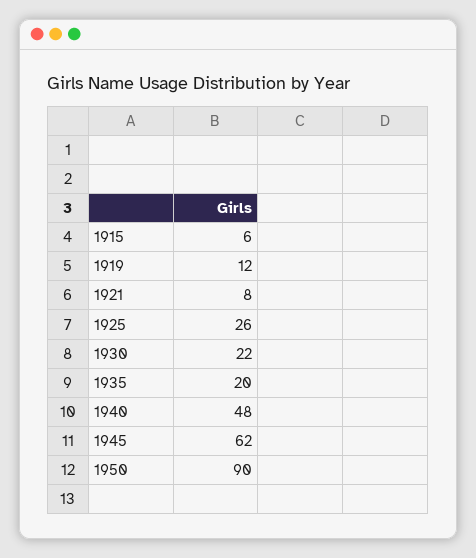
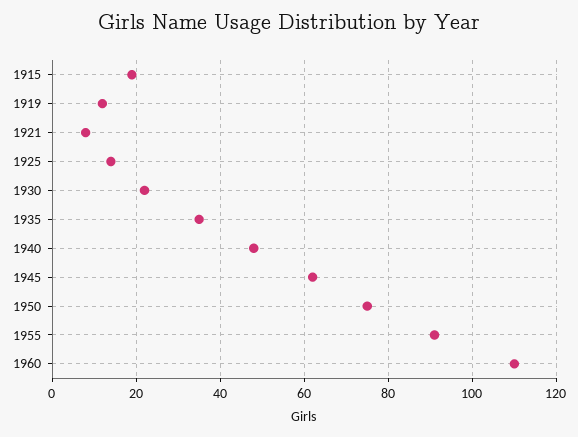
1915: 6 -> 20
1925: 26 -> 15
1935: 20 -> 35
1950: 90 -> 75
1955: none -> 90
1960: none -> 110

